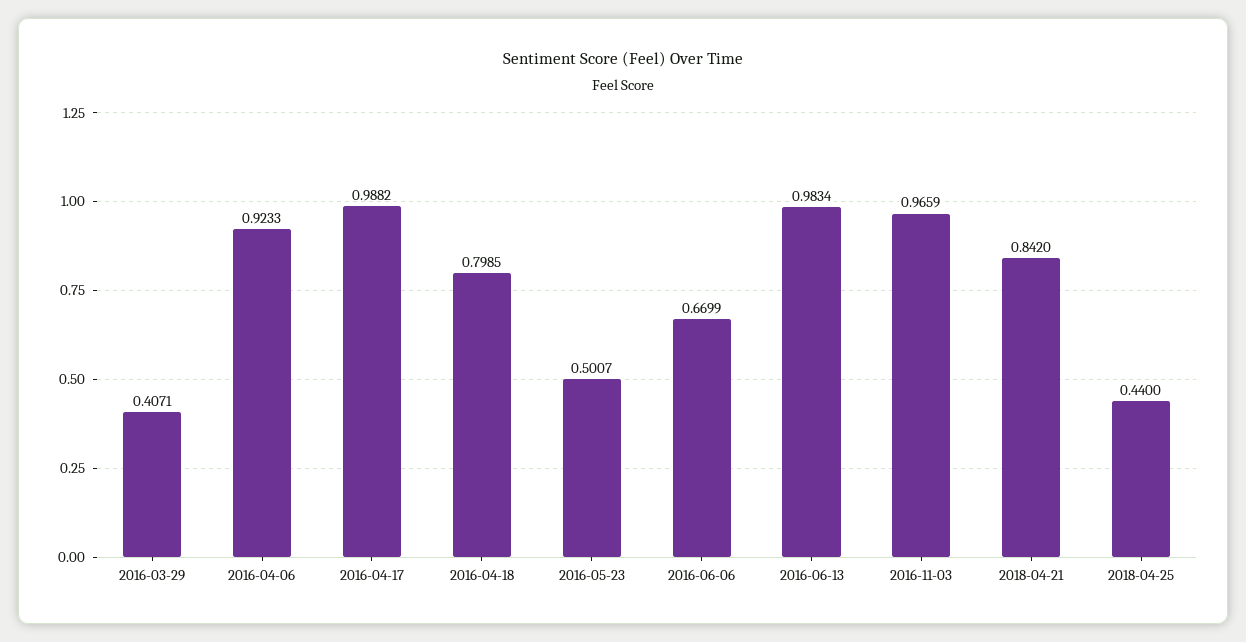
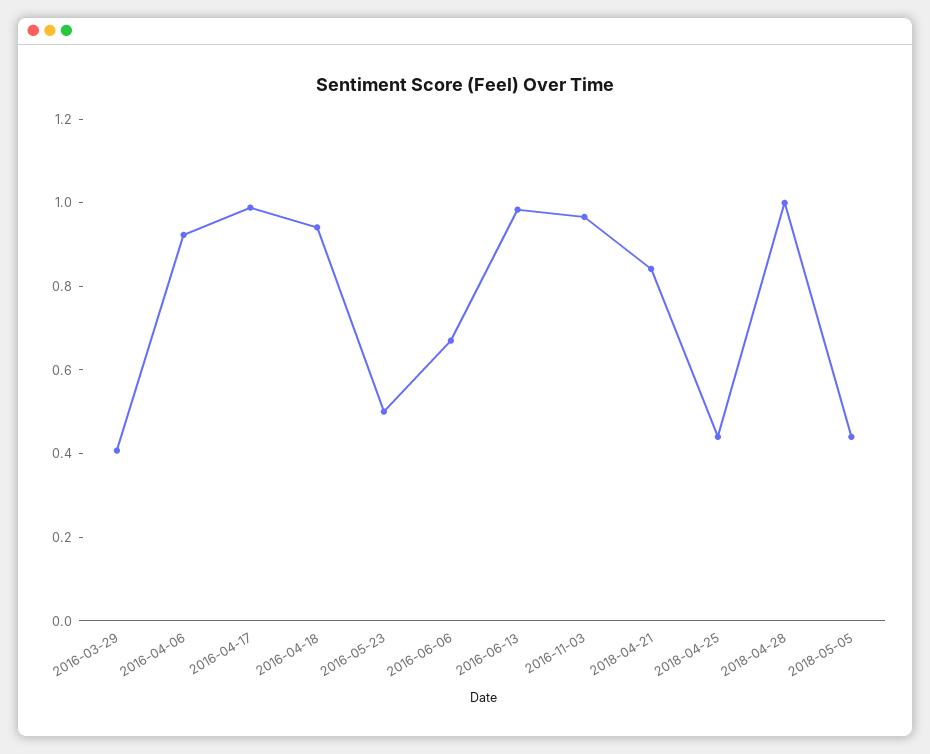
2016-04-18: 0.7985 -> 0.95
2018-04-28: none -> 1
2018-05-05: none -> 0.45

